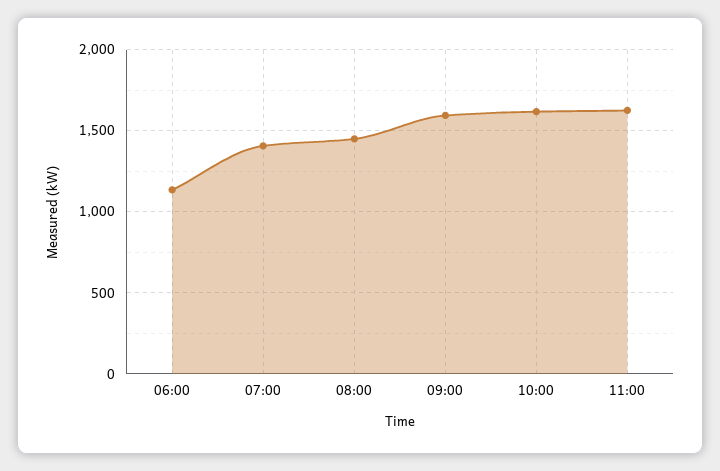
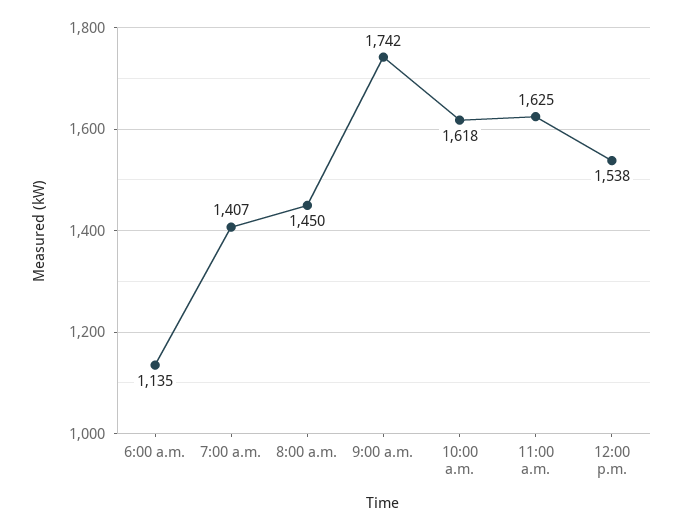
09:00: 1600 -> 1742
12:00 p.m.: none -> 1538

